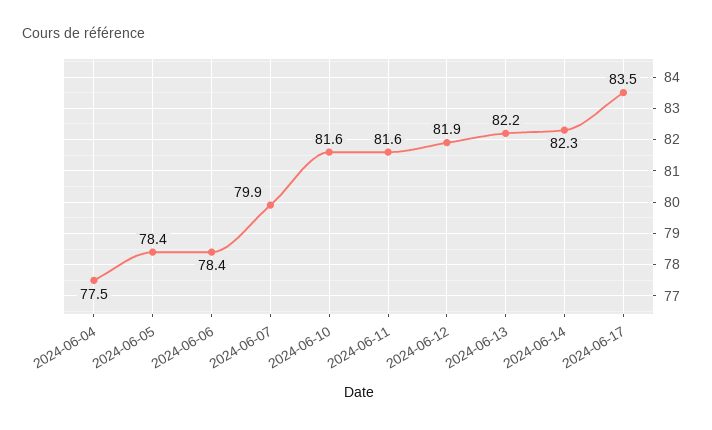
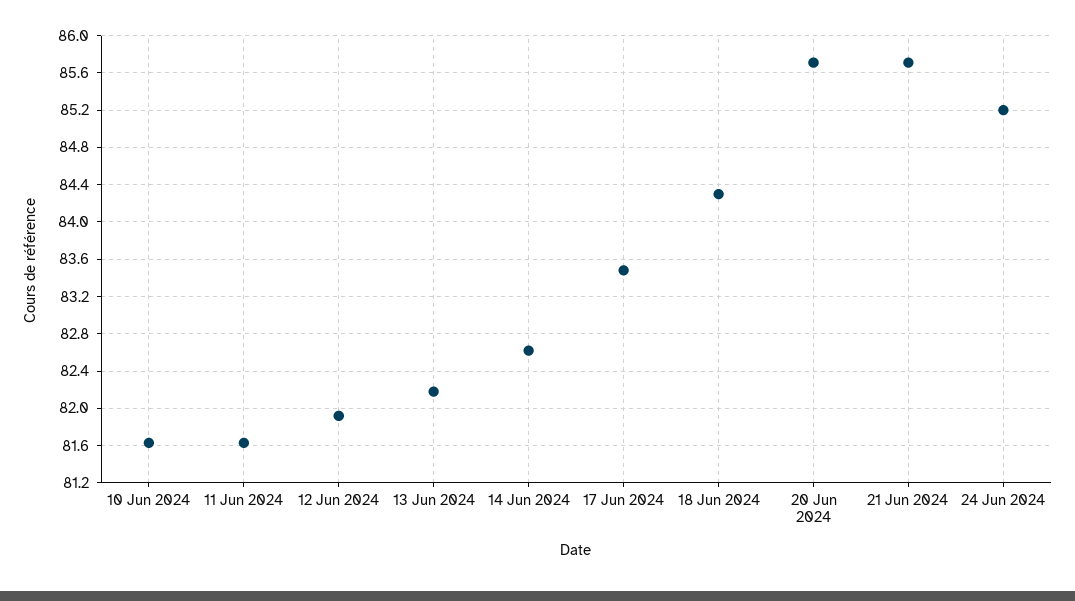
2024-06-04: 77.5 -> none
2024-06-05: 78.4 -> none
2024-06-06: 78.4 -> none
2024-06-07: 79.9 -> none
2024-06-14: 82.3 -> 82.6
18 Jun 2024: none -> 84.3
20 Jun 2024: none -> 85.7
21 Jun 2024: none -> 85.7
24 Jun 2024: none -> 85.2

